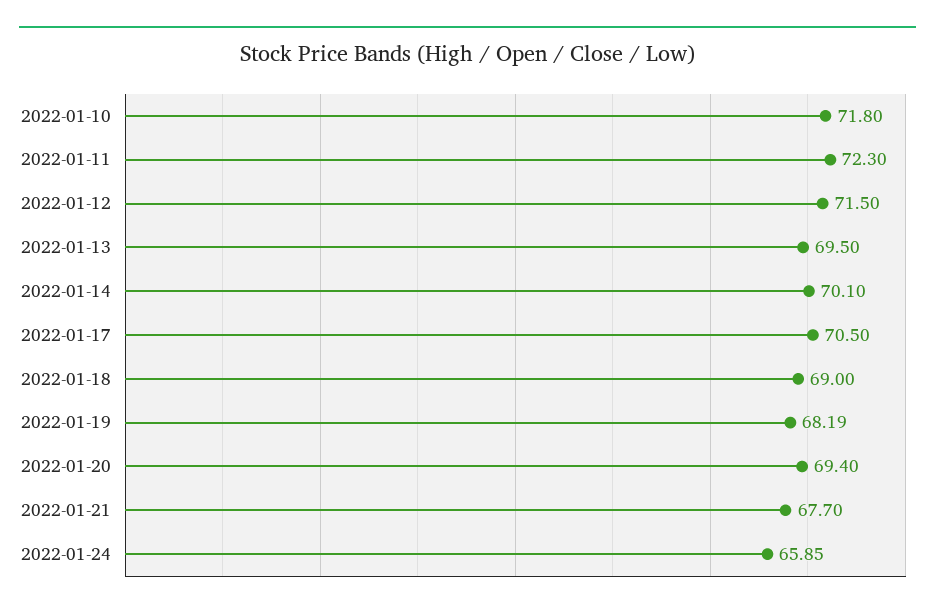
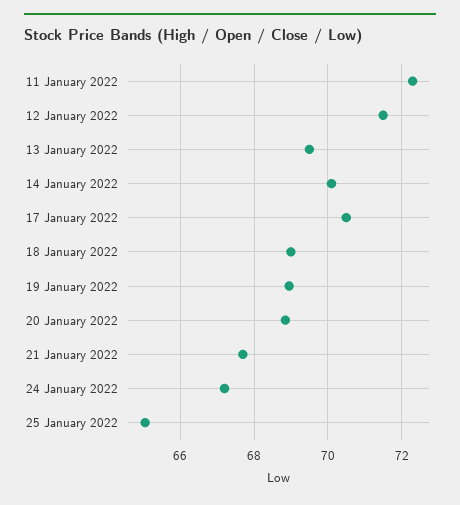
2022-01-10: 71.8 -> none
2022-01-19: 68.19 -> 69
2022-01-20: 69.4 -> 68.8
2022-01-24: 65.85 -> 67.2
25 January 2022: none -> 65

